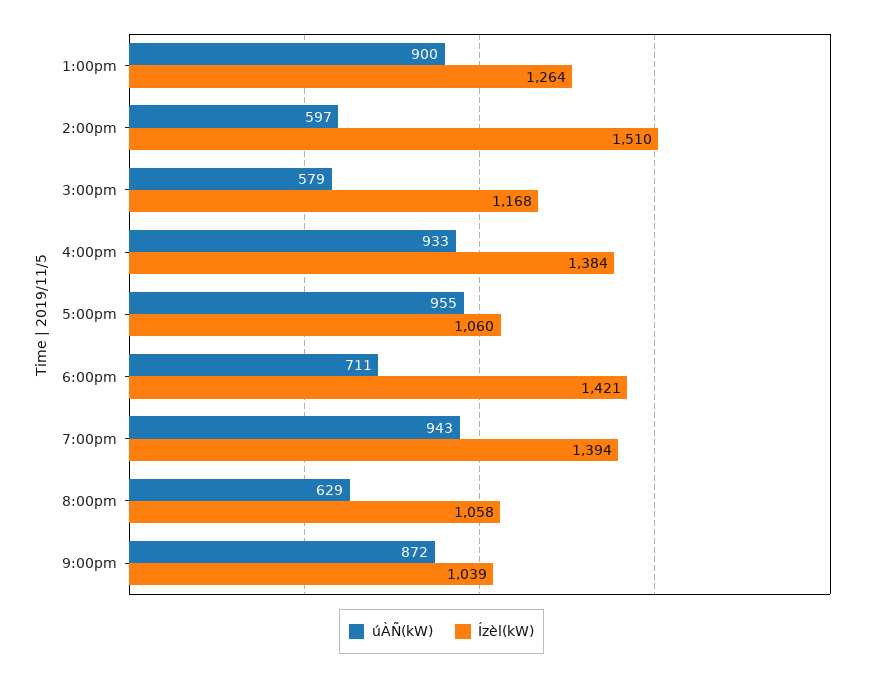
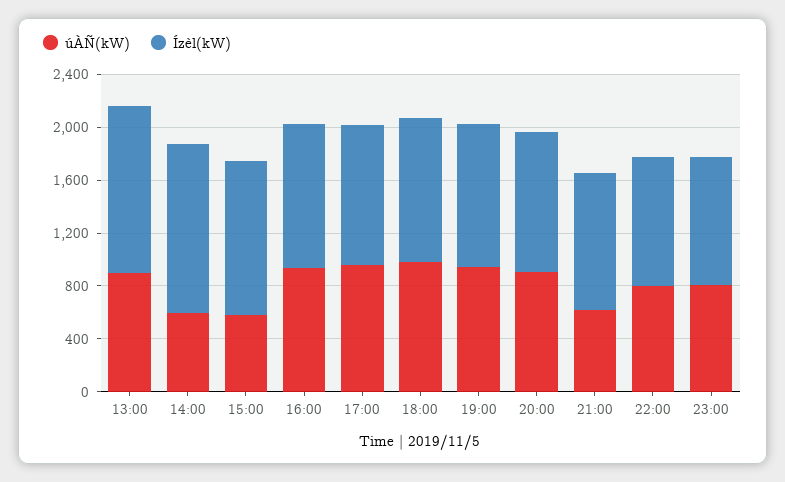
Ízèl(kW), 2:00pm: 1510 -> 1300
Ízèl(kW), 4:00pm: 1384 -> 1100
úÀÑ(kW), 6:00pm: 711 -> 1000
Ízèl(kW), 6:00pm: 1421 -> 1100
Ízèl(kW), 7:00pm: 1394 -> 1100
úÀÑ(kW), 8:00pm: 629 -> 900
úÀÑ(kW), 9:00pm: 872 -> 600
úÀÑ(kW), 22:00: none -> 800
Ízèl(kW), 22:00: none -> 1000
úÀÑ(kW), 23:00: none -> 800
Ízèl(kW), 23:00: none -> 1000

